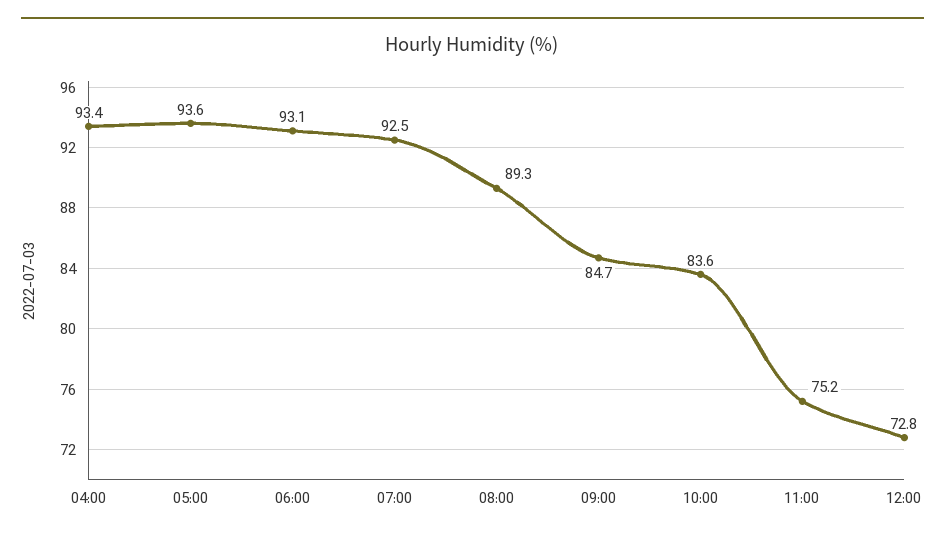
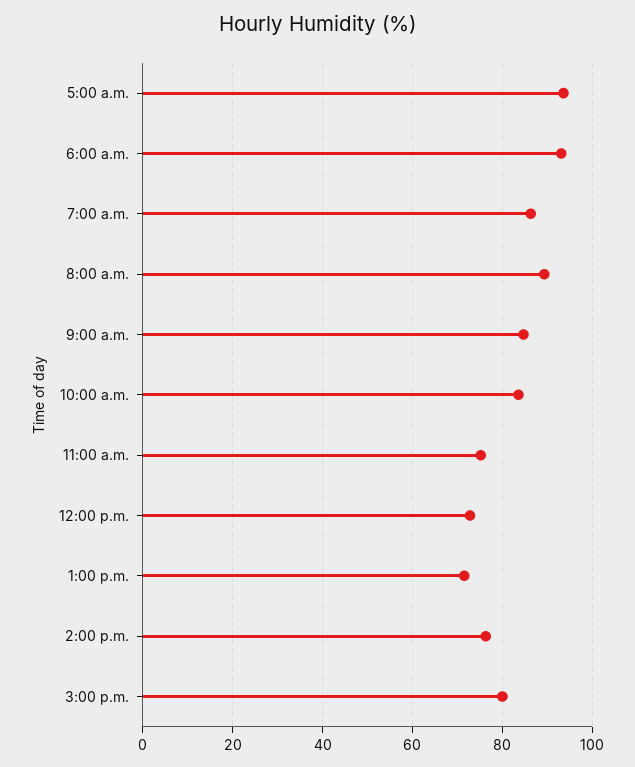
04:00: 93.4 -> none
07:00: 92.5 -> 86
1:00 p.m.: none -> 72
2:00 p.m.: none -> 76
3:00 p.m.: none -> 80

